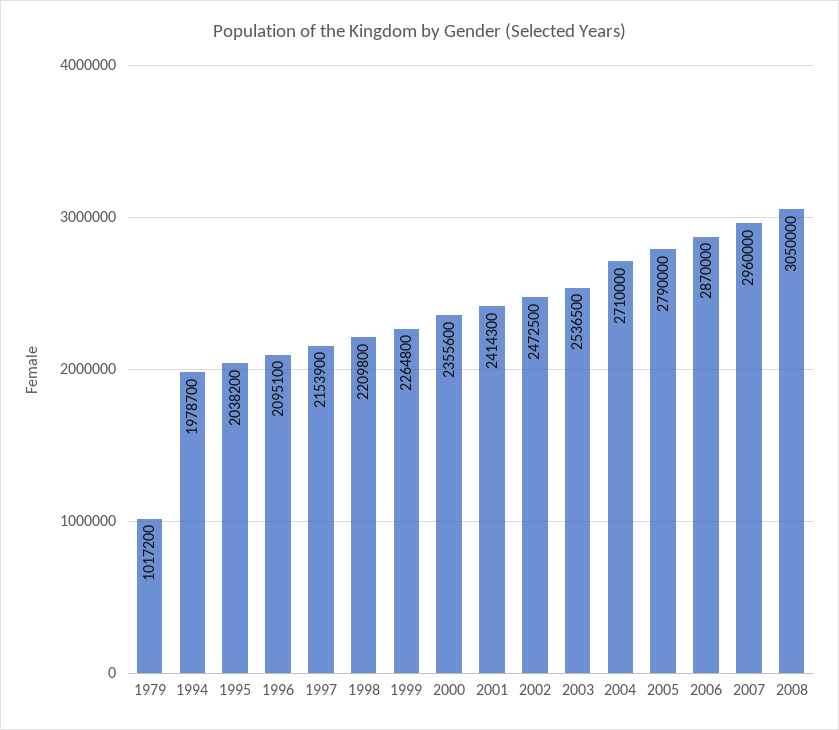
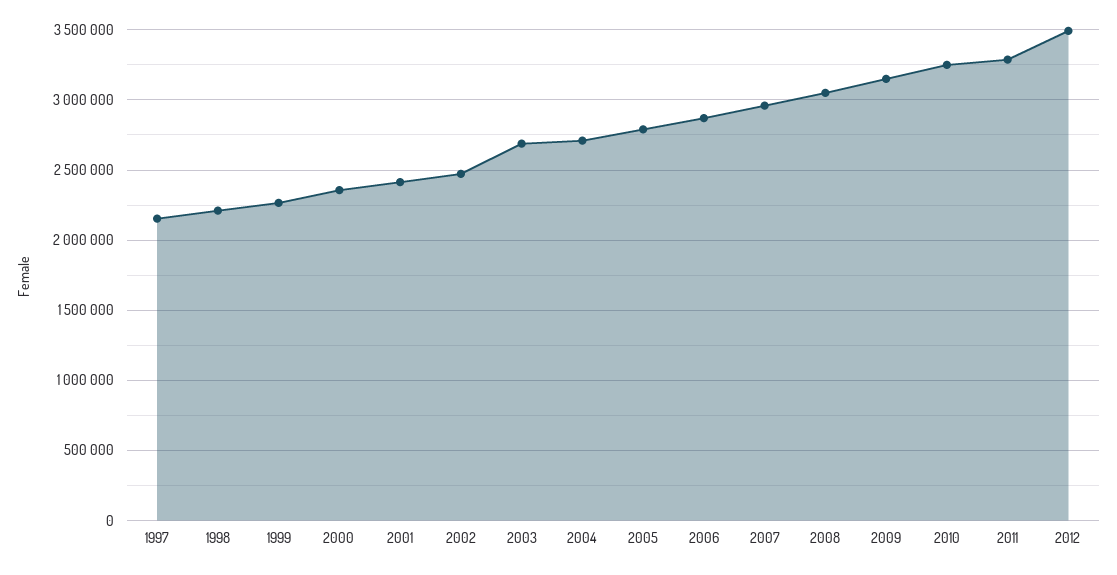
1979: 1017200 -> none
1994: 1978700 -> none
1995: 2038200 -> none
1996: 2095100 -> none
2003: 2536500 -> 2700000
2009: none -> 3150000
2010: none -> 3250000
2011: none -> 3300000
2012: none -> 3500000

